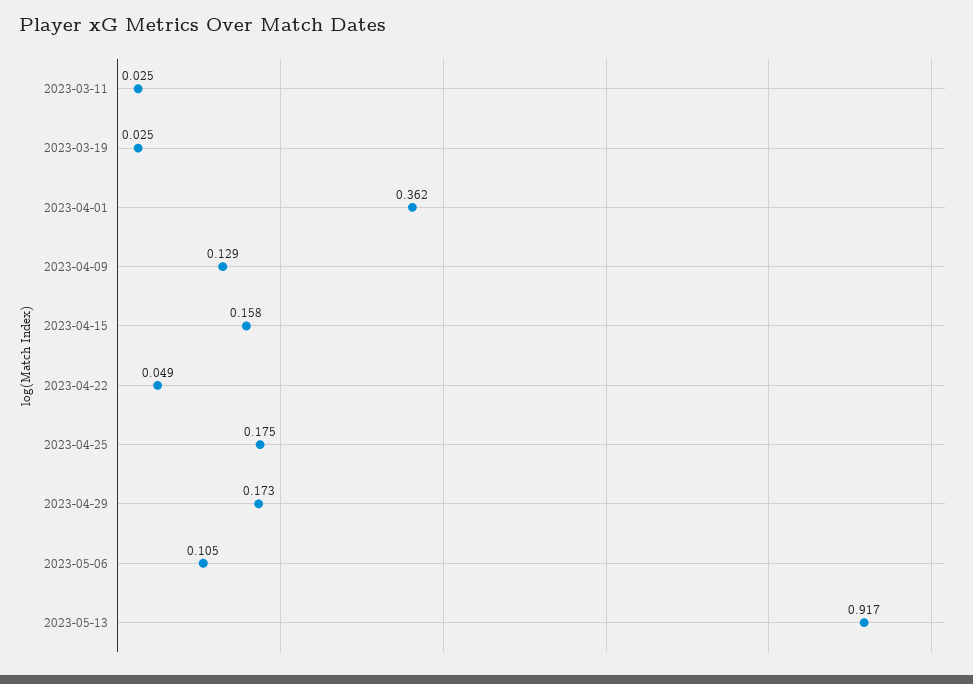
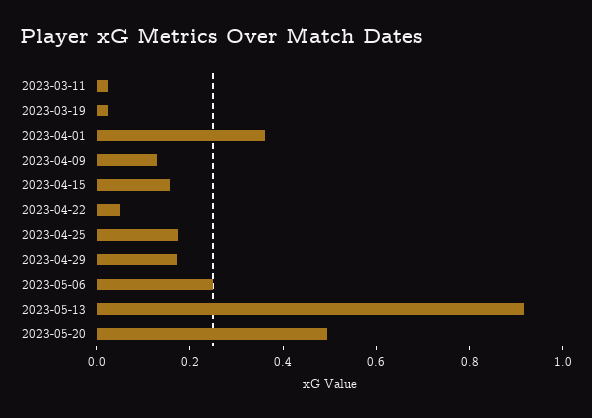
2023-05-06: 0.105 -> 0.25
2023-05-20: none -> 0.5

